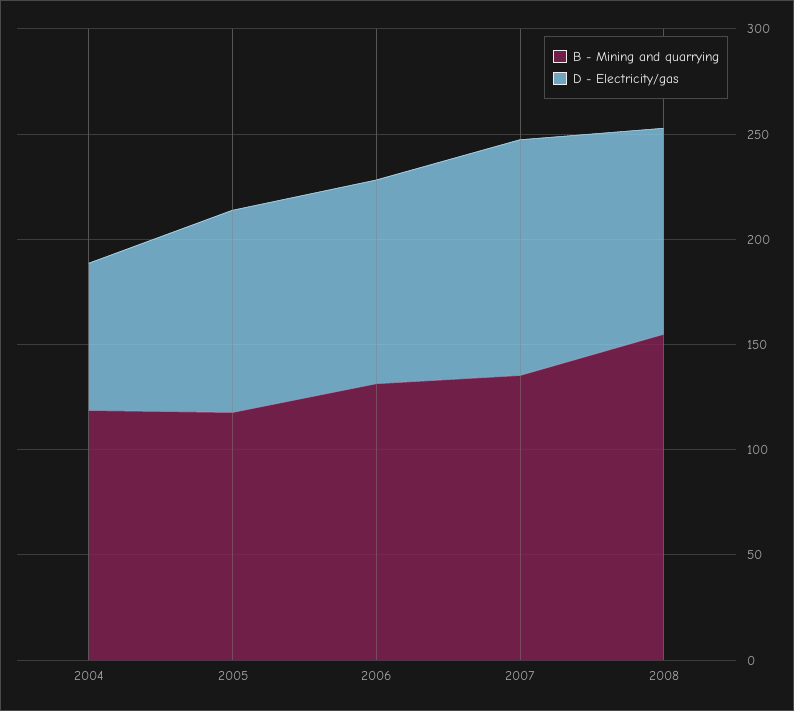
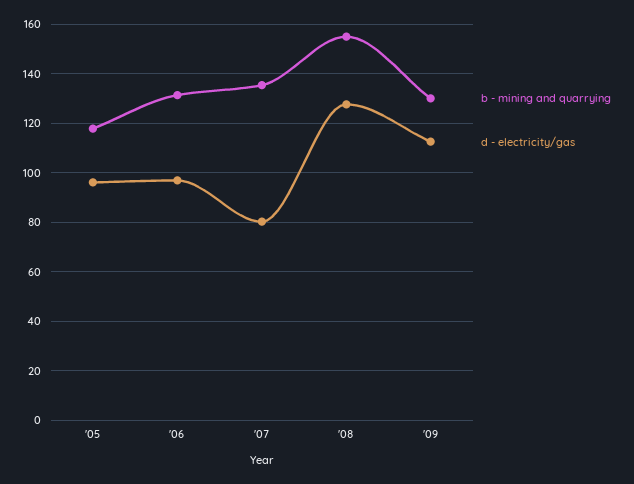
B - Mining and quarrying, 2004: 120 -> none
D - Electricity/gas, 2004: 70 -> none
D - Electricity/gas, 2007: 110 -> 80
D - Electricity/gas, 2008: 100 -> 127.5
B - Mining and quarrying, '09: none -> 130
D - Electricity/gas, '09: none -> 112.5

